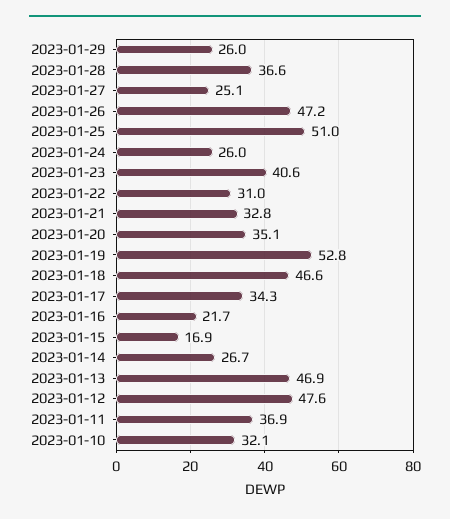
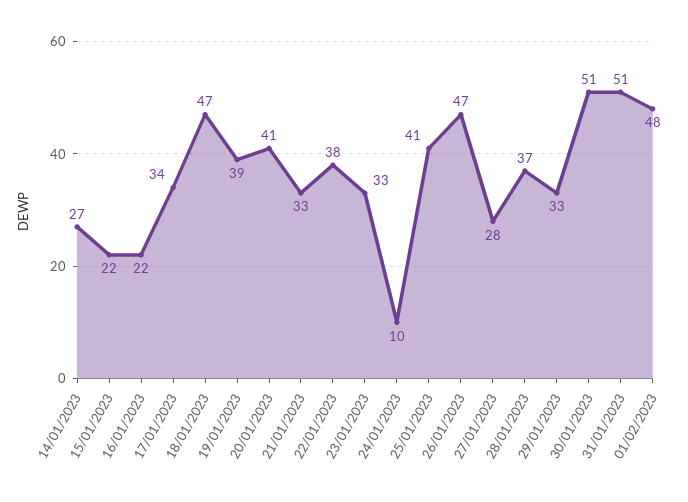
2023-01-29: 26 -> 33
2023-01-27: 25.1 -> 28
2023-01-25: 51 -> 41
2023-01-24: 26 -> 10
2023-01-23: 40.6 -> 33
2023-01-22: 31 -> 38
2023-01-20: 35.1 -> 41
2023-01-19: 52.8 -> 39
2023-01-15: 16.9 -> 22
2023-01-13: 46.9 -> none
2023-01-12: 47.6 -> none
2023-01-11: 36.9 -> none
2023-01-10: 32.1 -> none
30/01/2023: none -> 51
31/01/2023: none -> 51
01/02/2023: none -> 48

